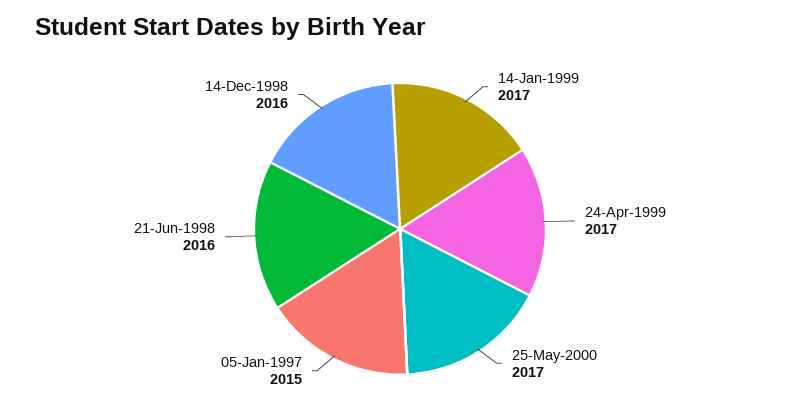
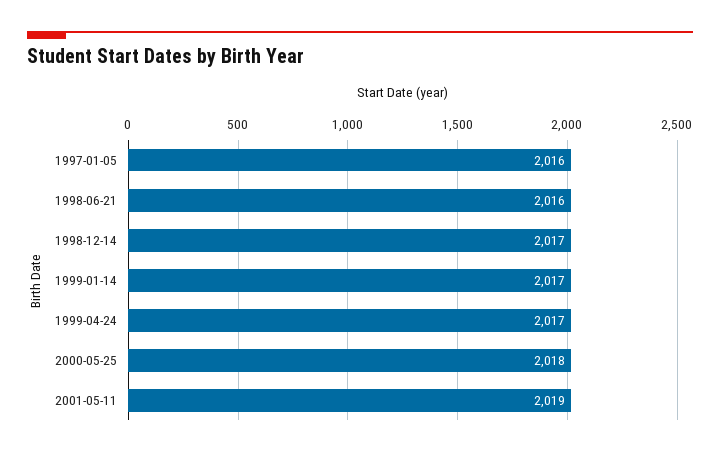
25-May-2000: 2017 -> 2018
05-Jan-1997: 2015 -> 2016
14-Dec-1998: 2016 -> 2017
2001-05-11: none -> 2019

